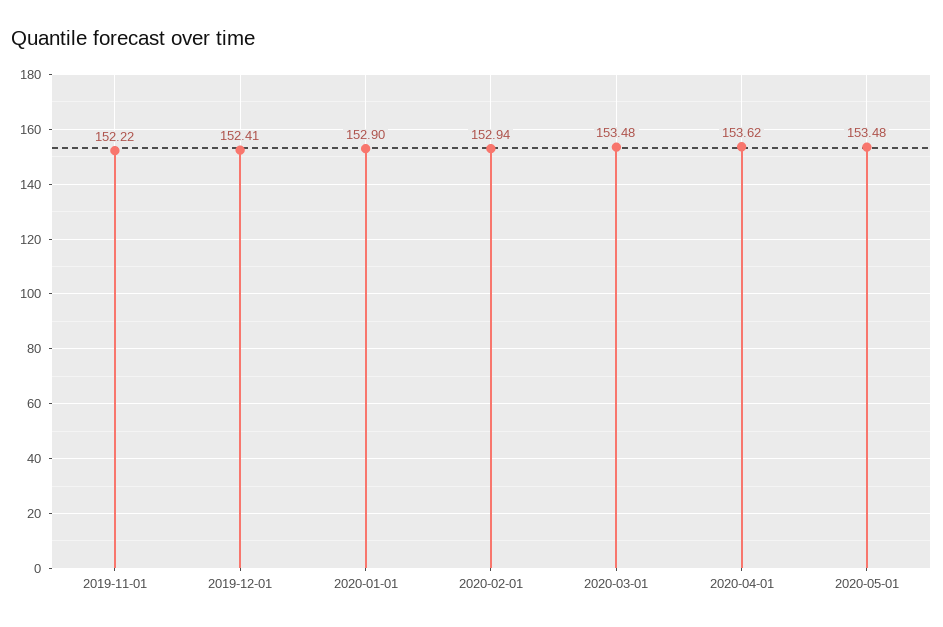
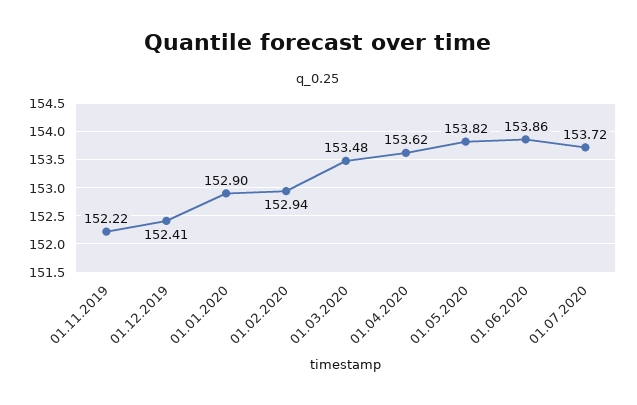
2020-05-01: 153.48 -> 153.82
01.06.2020: none -> 153.86
01.07.2020: none -> 153.72

